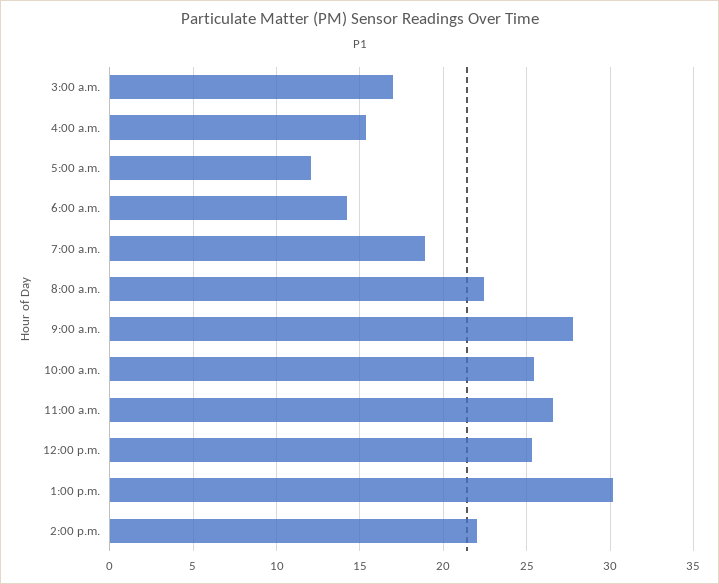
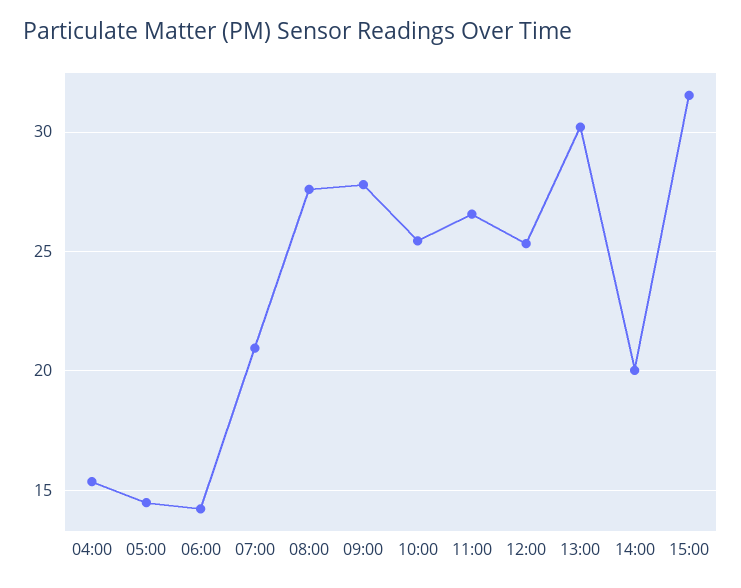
3:00 a.m.: 17 -> none
5:00 a.m.: 12 -> 14.5
7:00 a.m.: 19 -> 21
8:00 a.m.: 22.5 -> 27.5
2:00 p.m.: 22 -> 20
15:00: none -> 31.5

